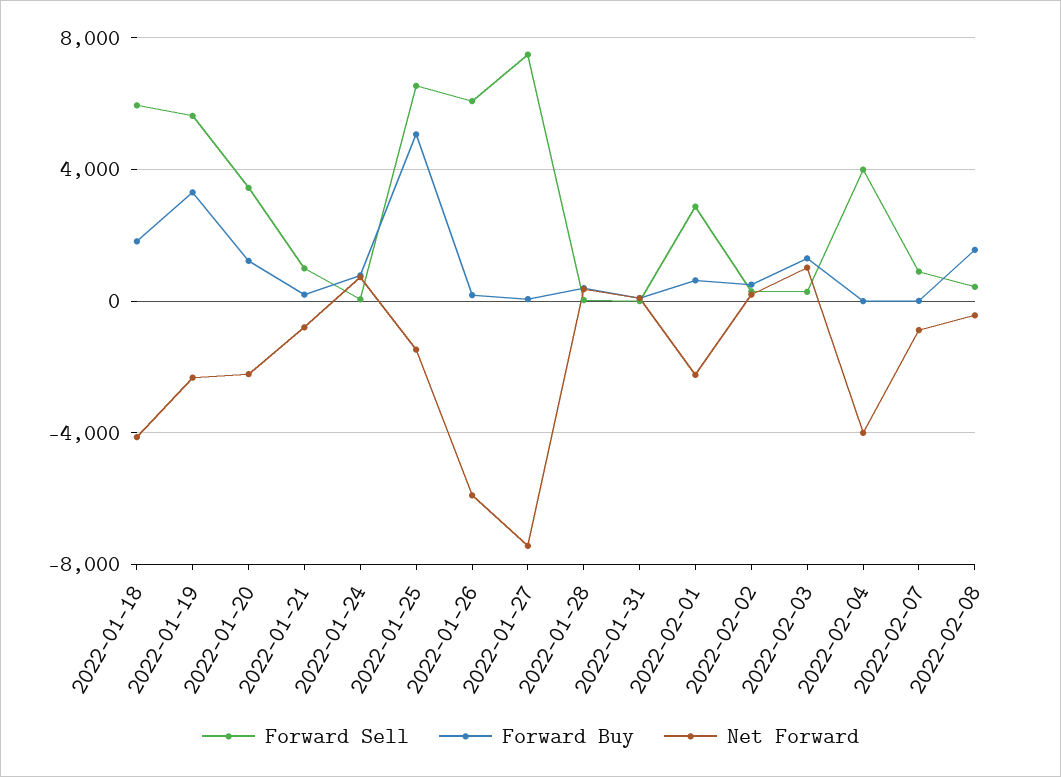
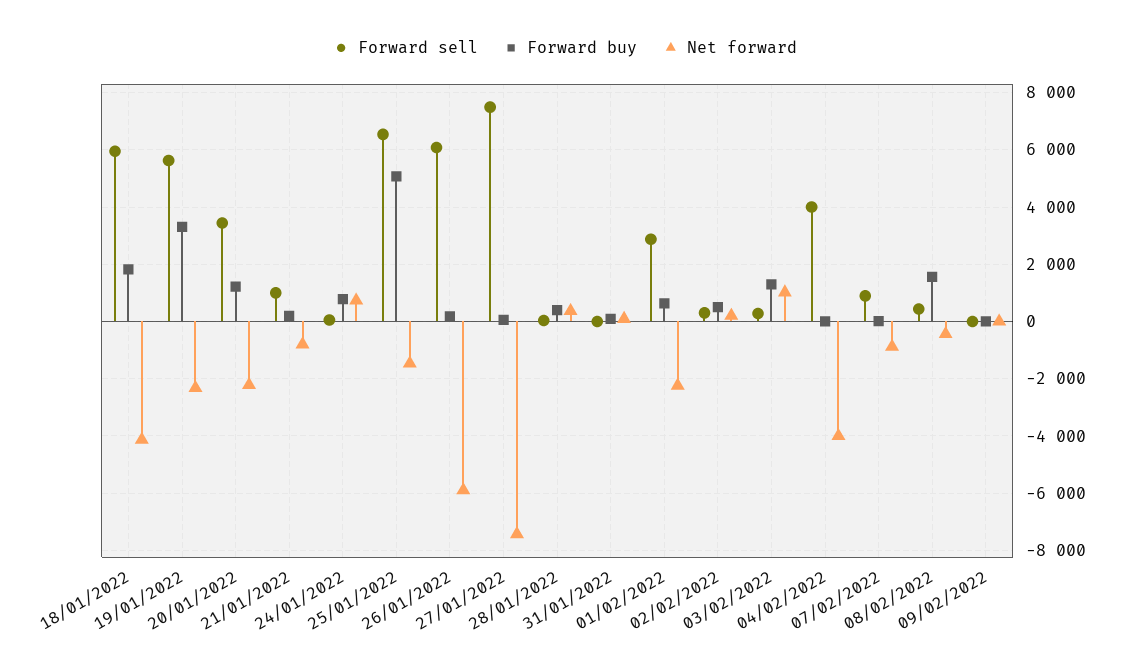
Forward Sell, 09/02/2022: none -> 0
Forward Buy, 09/02/2022: none -> 0
Net Forward, 09/02/2022: none -> 0

